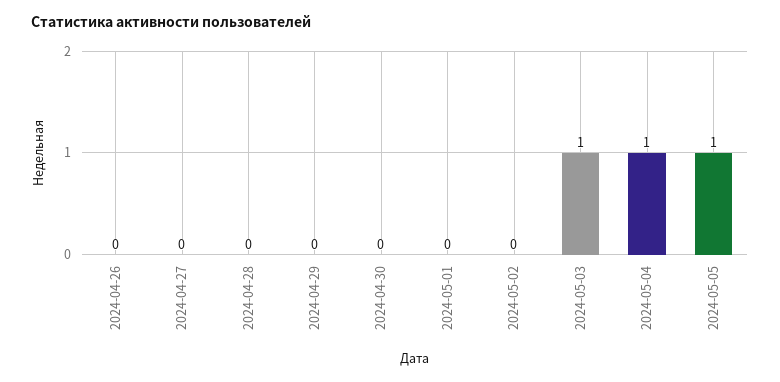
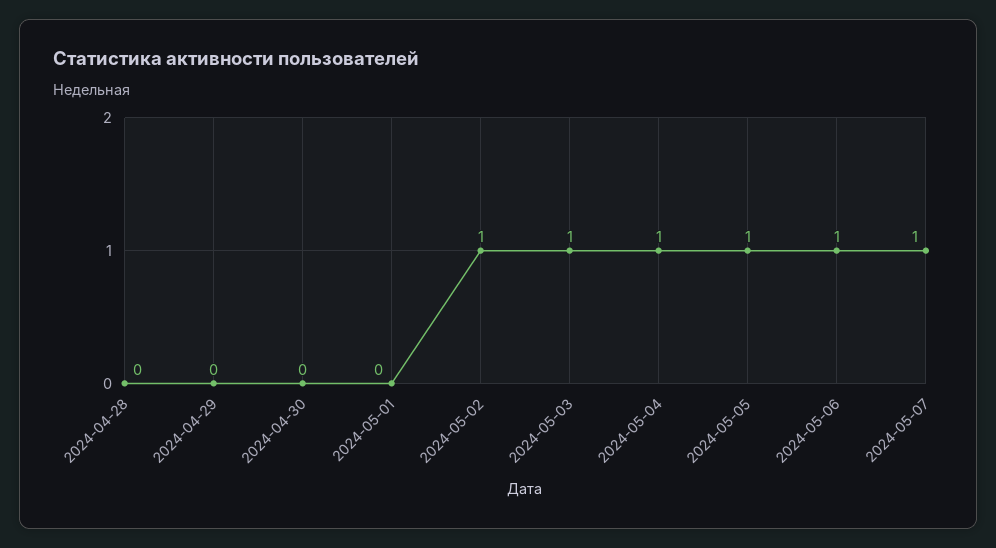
2024-04-26: 0 -> none
2024-04-27: 0 -> none
2024-05-02: 0 -> 1
2024-05-06: none -> 1
2024-05-07: none -> 1

